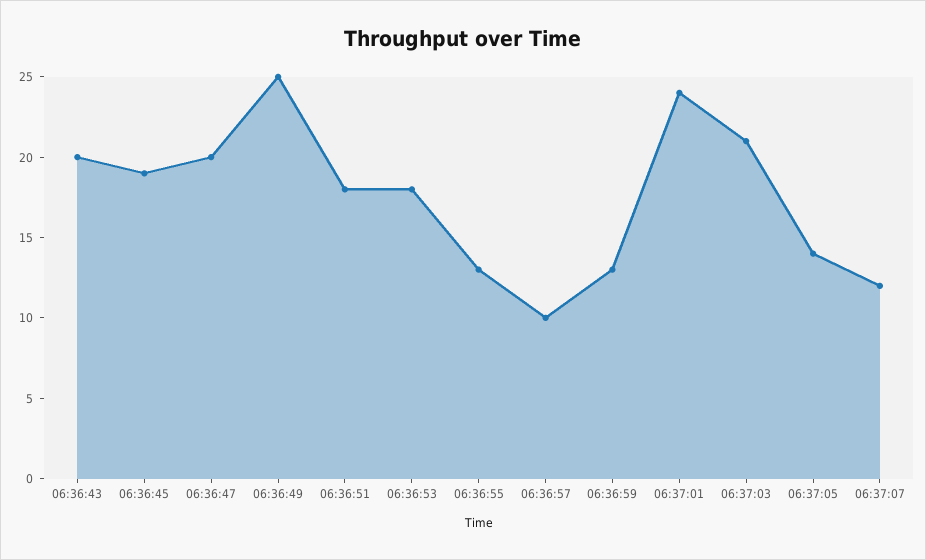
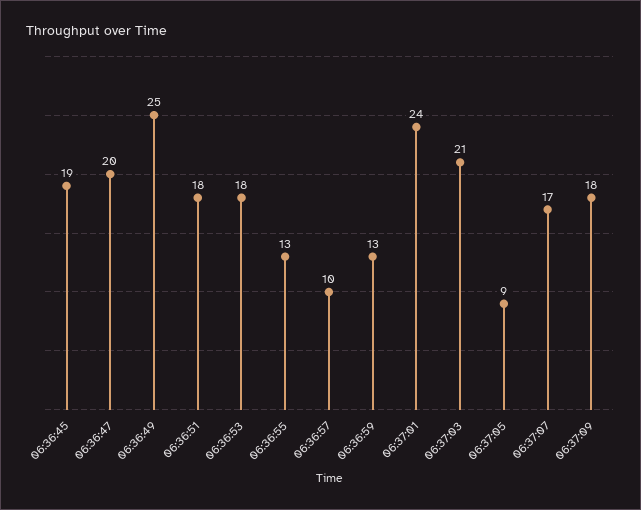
06:36:43: 20 -> none
06:37:05: 14 -> 9
06:37:07: 12 -> 17
06:37:09: none -> 18

